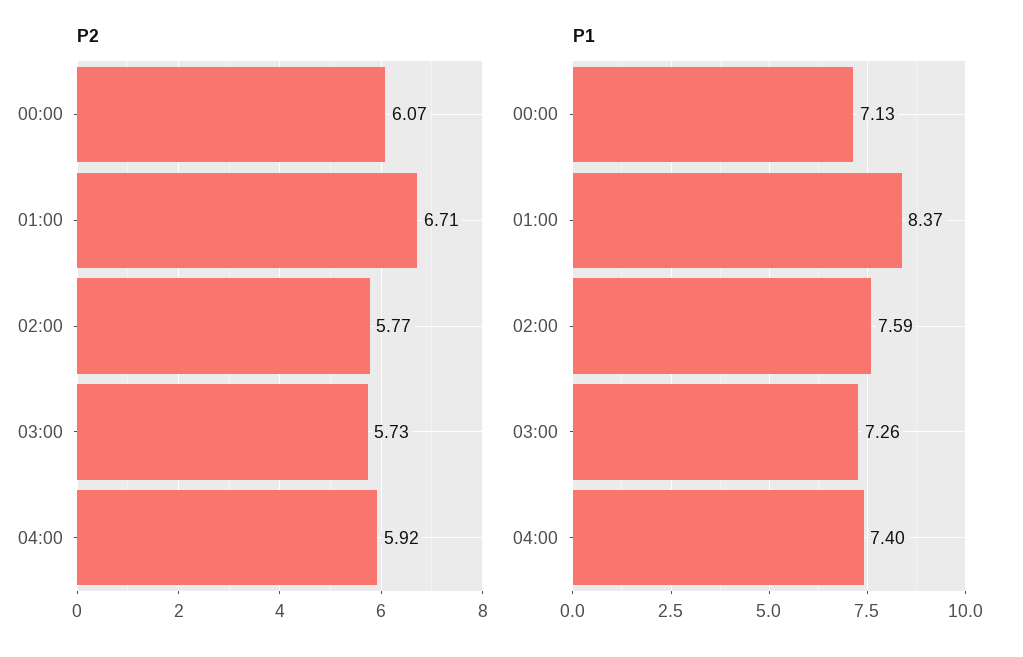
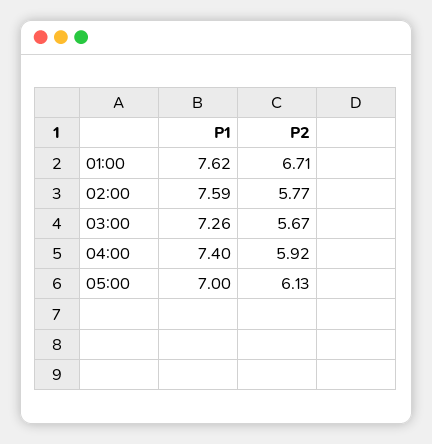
P2, 00:00: 6.07 -> none
P2, 03:00: 5.73 -> 5.67
P1, 00:00: 7.13 -> none
P1, 01:00: 8.37 -> 7.62
P1, 05:00: none -> 7
P2, 05:00: none -> 6.13

